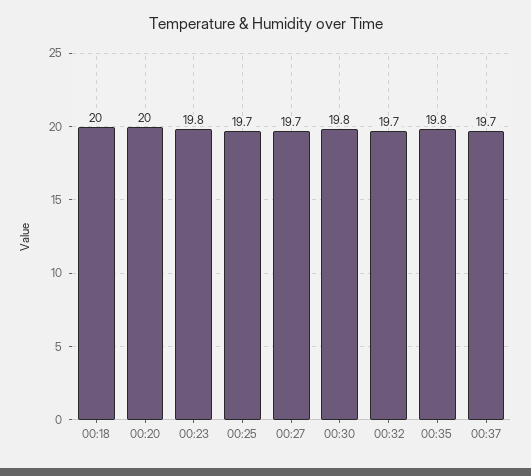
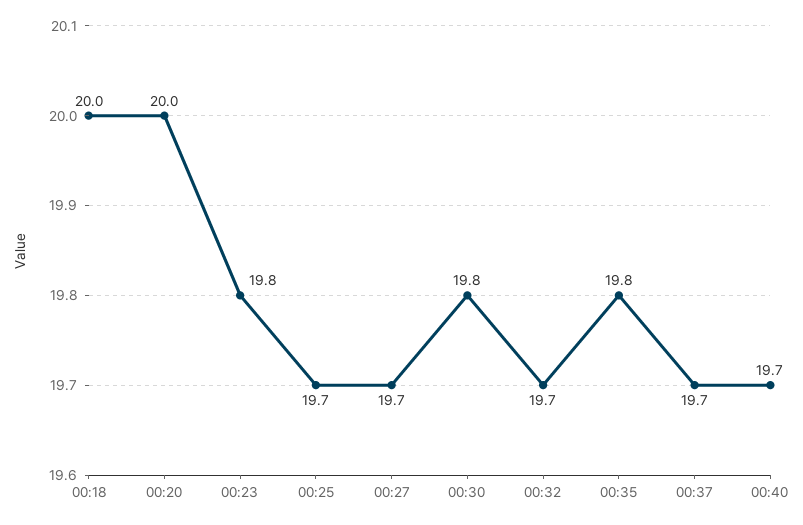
00:40: none -> 19.7

